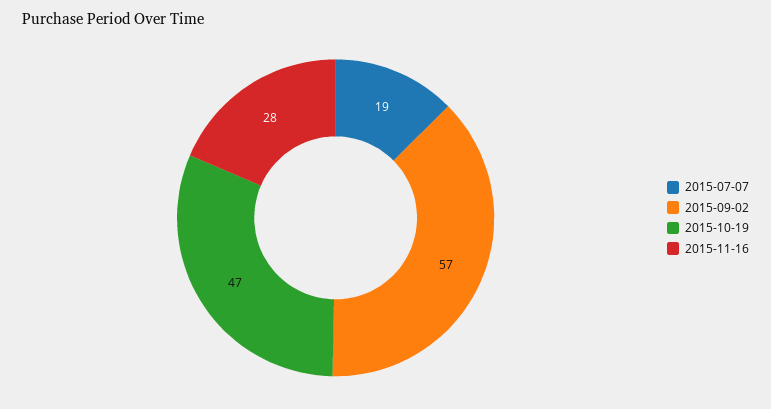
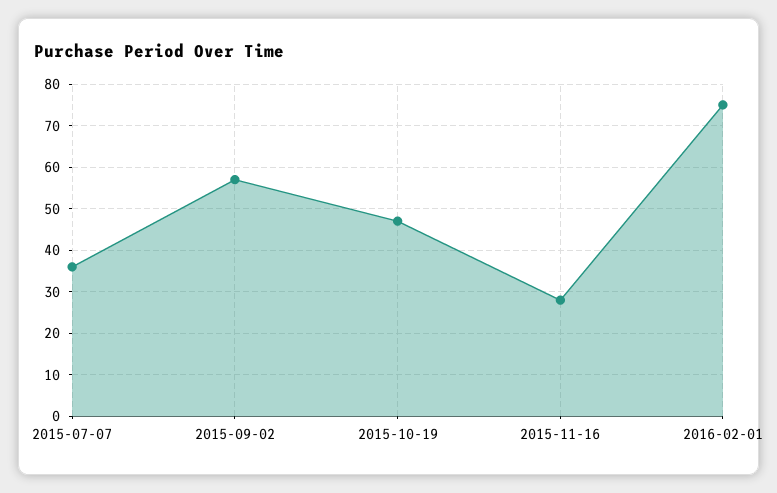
2015-07-07: 19 -> 35
2016-02-01: none -> 75

